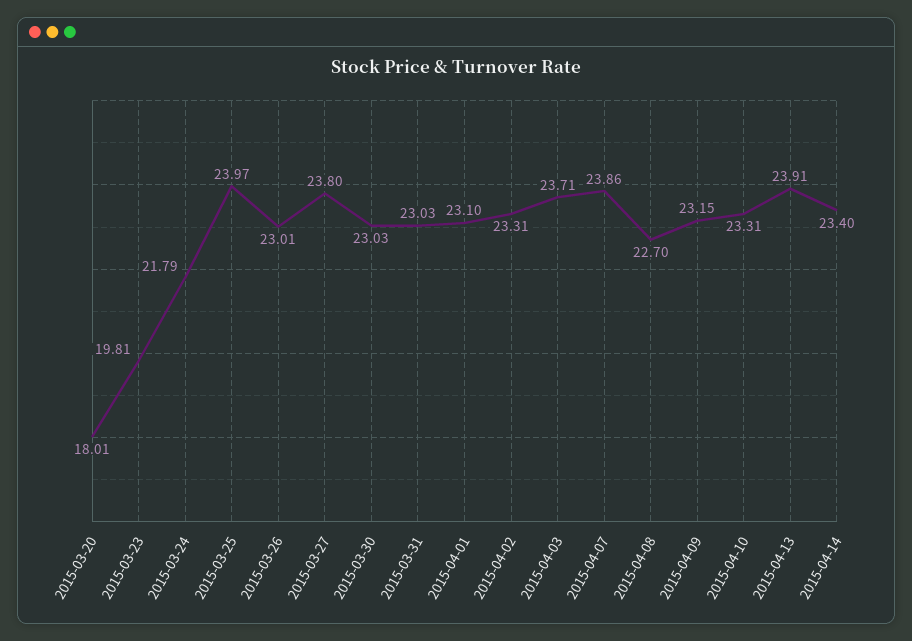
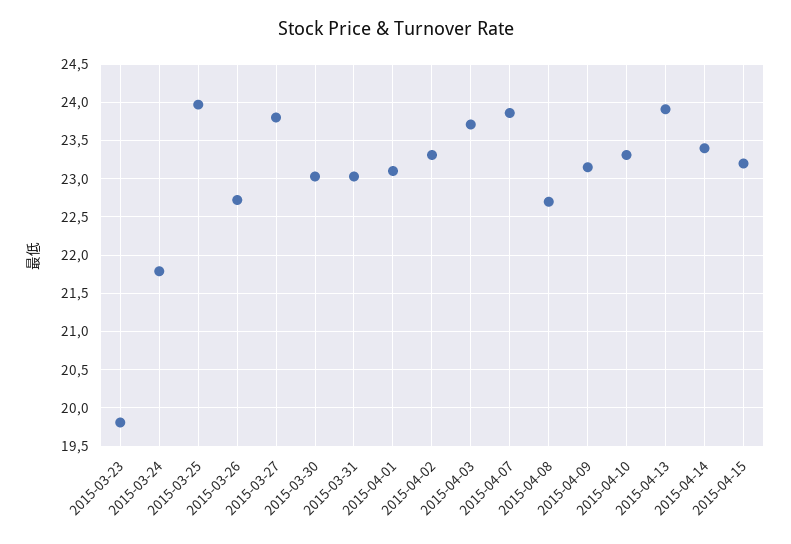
2015-03-20: 18.01 -> none
2015-03-26: 23.01 -> 22.7
2015-04-15: none -> 23.2

